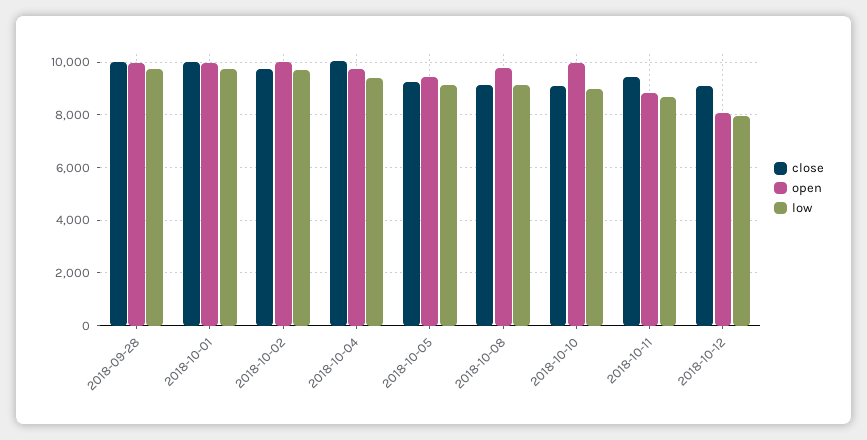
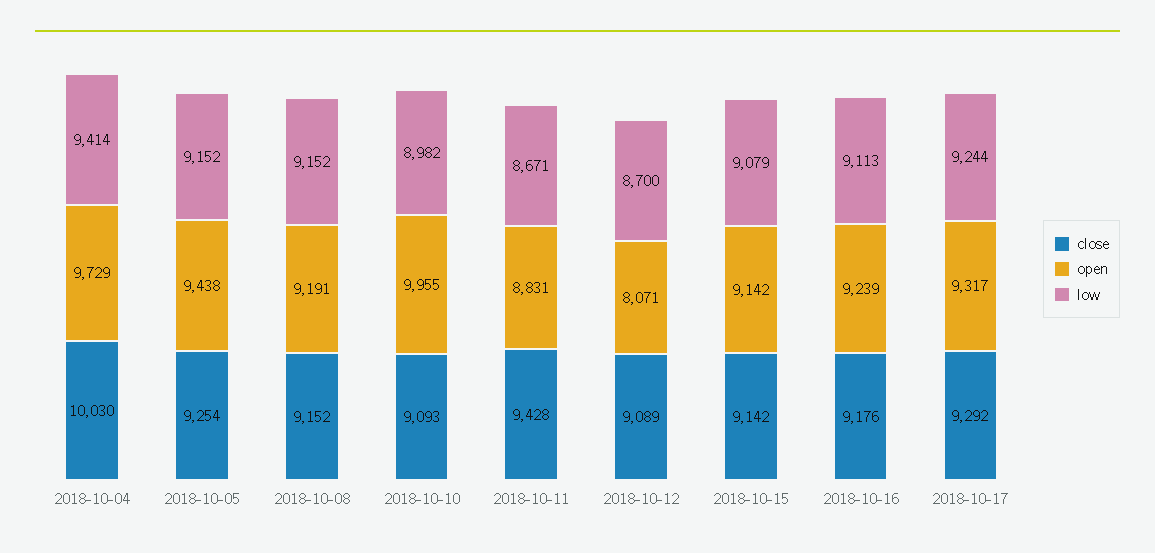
close, 2018-09-28: 10000 -> none
open, 2018-09-28: 10000 -> none
low, 2018-09-28: 9750 -> none
close, 2018-10-01: 10000 -> none
open, 2018-10-01: 10000 -> none
low, 2018-10-01: 9750 -> none
close, 2018-10-02: 9750 -> none
open, 2018-10-02: 10000 -> none
low, 2018-10-02: 9750 -> none
open, 2018-10-08: 9750 -> 9191
low, 2018-10-12: 8000 -> 8700
close, 2018-10-15: none -> 9142
open, 2018-10-15: none -> 9142
low, 2018-10-15: none -> 9079
close, 2018-10-16: none -> 9176
open, 2018-10-16: none -> 9239
low, 2018-10-16: none -> 9113
close, 2018-10-17: none -> 9292
open, 2018-10-17: none -> 9317
low, 2018-10-17: none -> 9244

